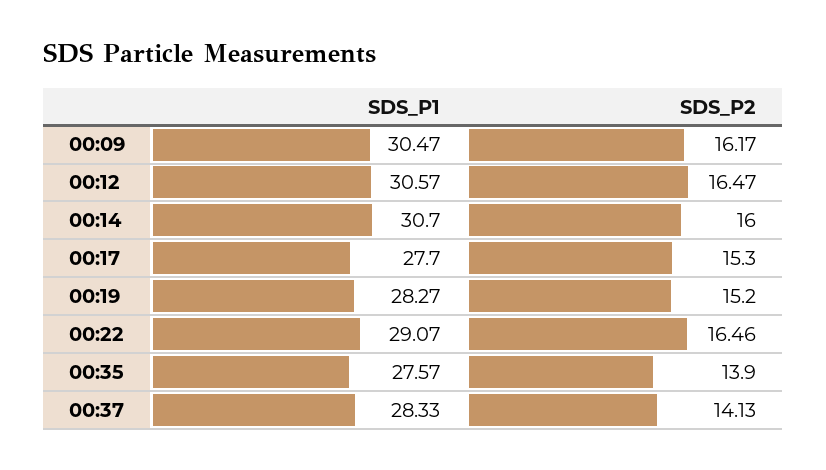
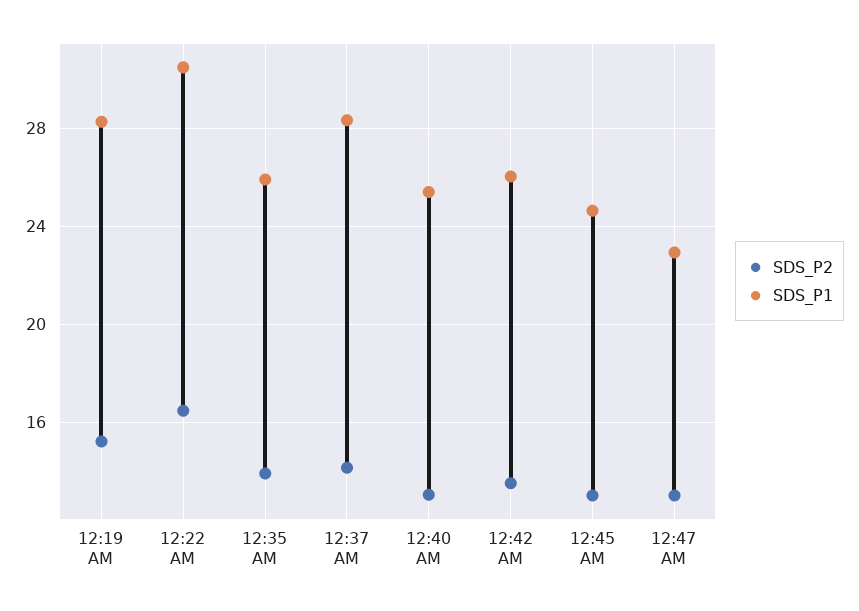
SDS_P1, 00:09: 30.47 -> none
SDS_P2, 00:09: 16.17 -> none
SDS_P1, 00:12: 30.57 -> none
SDS_P2, 00:12: 16.47 -> none
SDS_P1, 00:14: 30.7 -> none
SDS_P2, 00:14: 16 -> none
SDS_P1, 00:17: 27.7 -> none
SDS_P2, 00:17: 15.3 -> none
SDS_P1, 00:22: 29.07 -> 30.5
SDS_P1, 00:35: 27.57 -> 26
SDS_P2, 12:40 AM: none -> 13
SDS_P1, 12:40 AM: none -> 25.5
SDS_P2, 12:42 AM: none -> 13.5
SDS_P1, 12:42 AM: none -> 26
SDS_P2, 12:45 AM: none -> 13
SDS_P1, 12:45 AM: none -> 24.5
SDS_P2, 12:47 AM: none -> 13
SDS_P1, 12:47 AM: none -> 23

